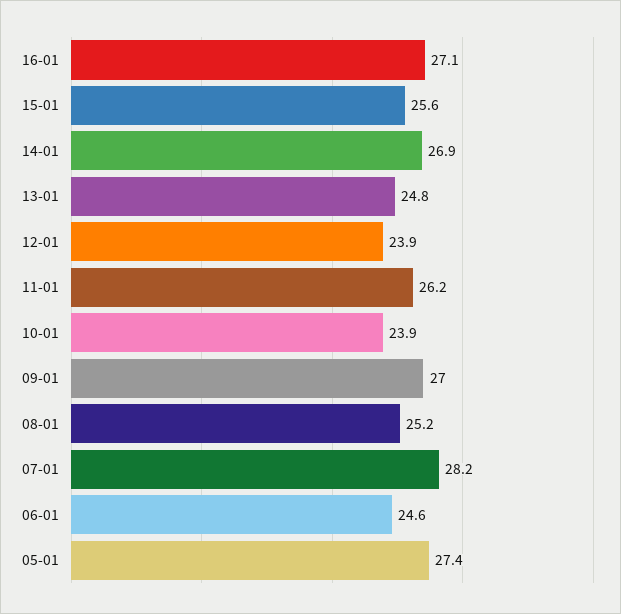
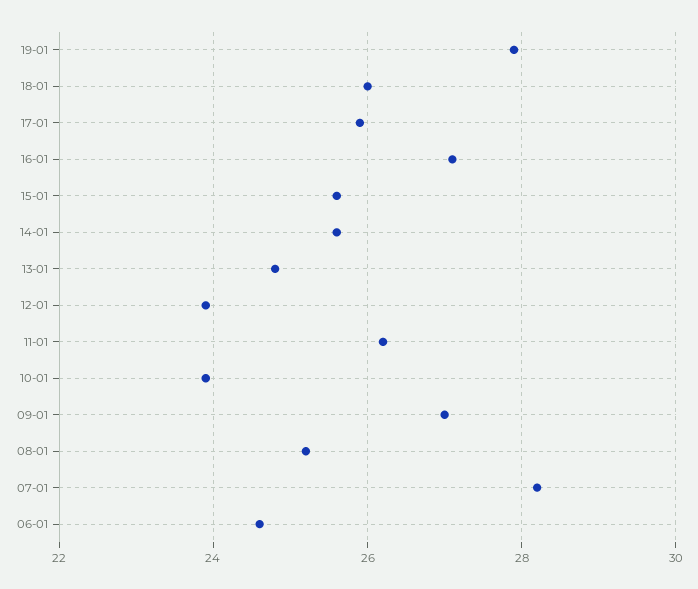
14-01: 26.9 -> 25.5
05-01: 27.4 -> none
19-01: none -> 28
18-01: none -> 26
17-01: none -> 26

